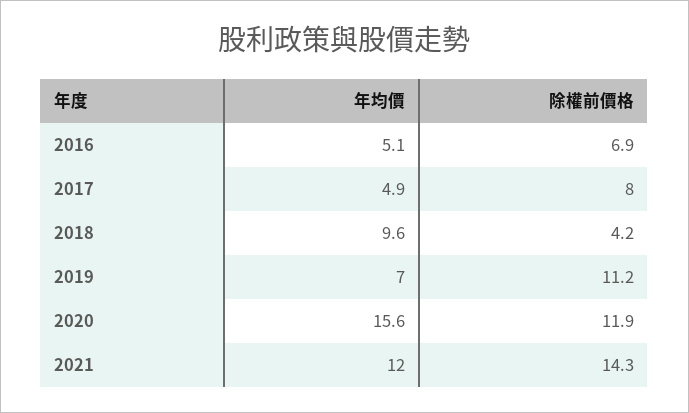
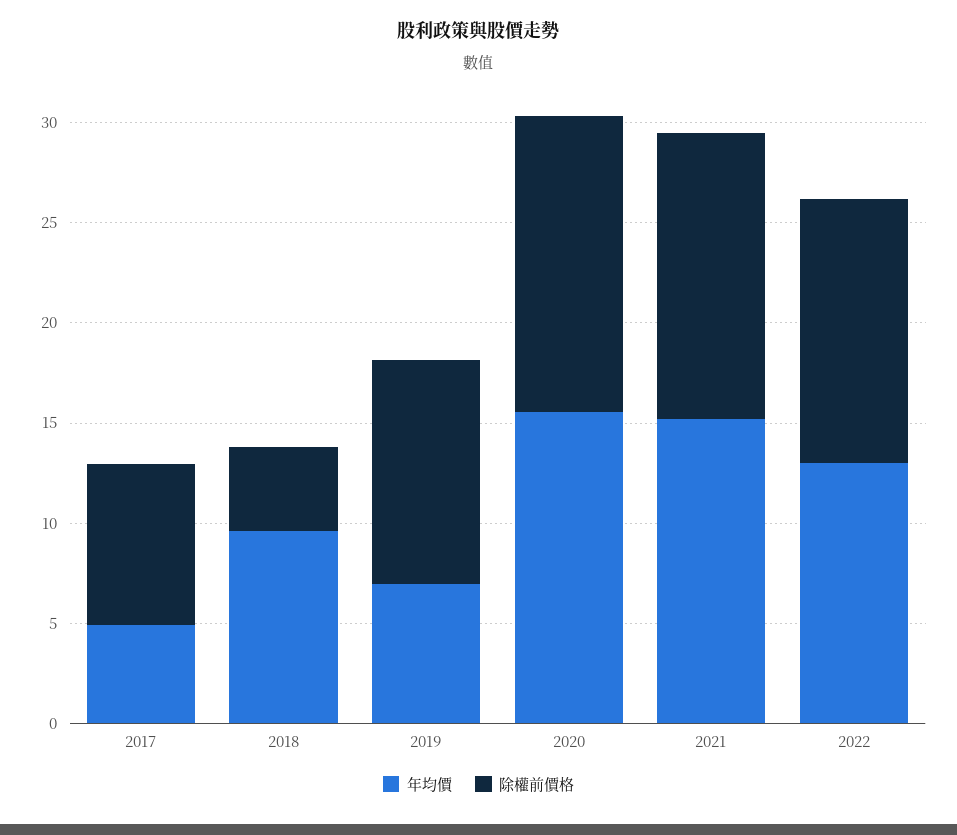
年均價, 2016: 5.1 -> none
除權前價格, 2016: 6.9 -> none
除權前價格, 2020: 11.9 -> 15
年均價, 2021: 12 -> 15
年均價, 2022: none -> 13
除權前價格, 2022: none -> 13

